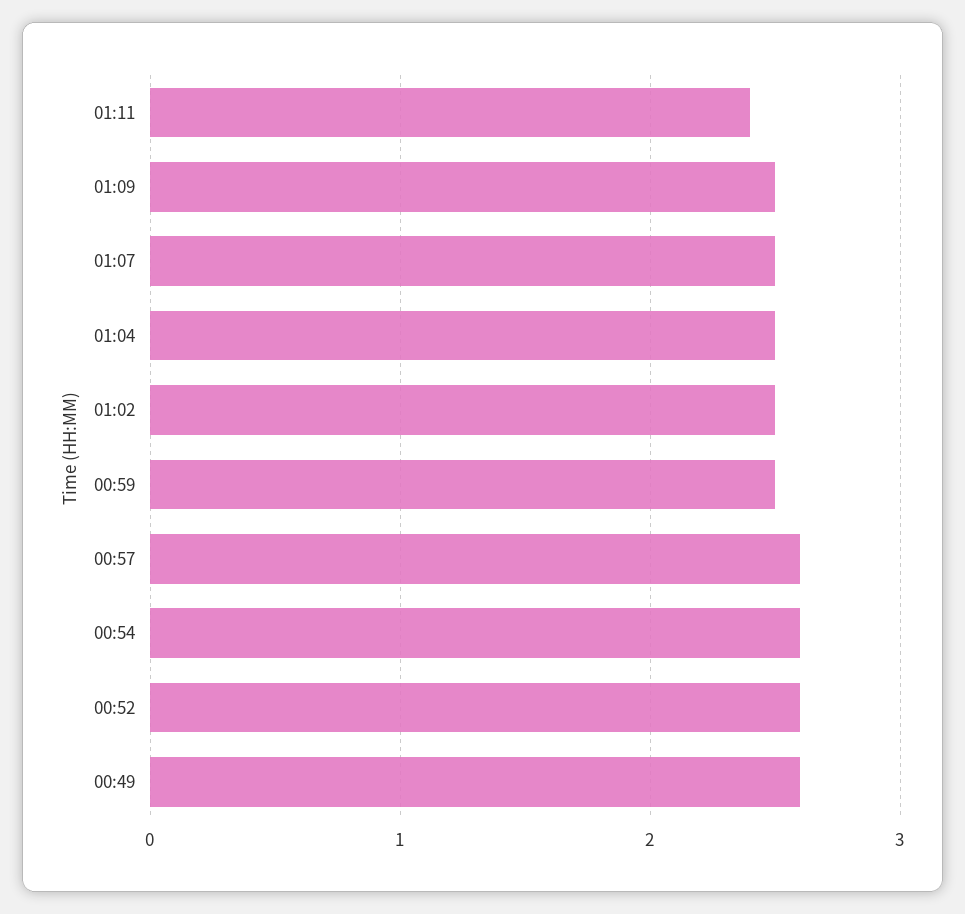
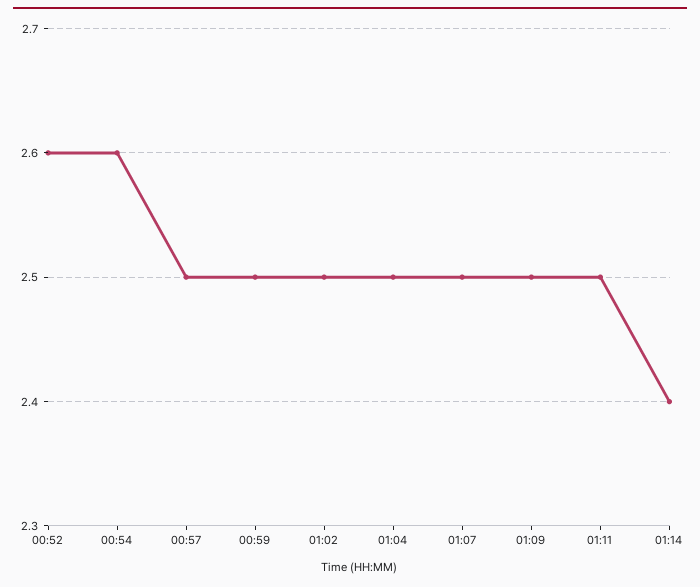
01:11: 2.4 -> 2.5
00:57: 2.6 -> 2.5
00:49: 2.6 -> none
01:14: none -> 2.4

